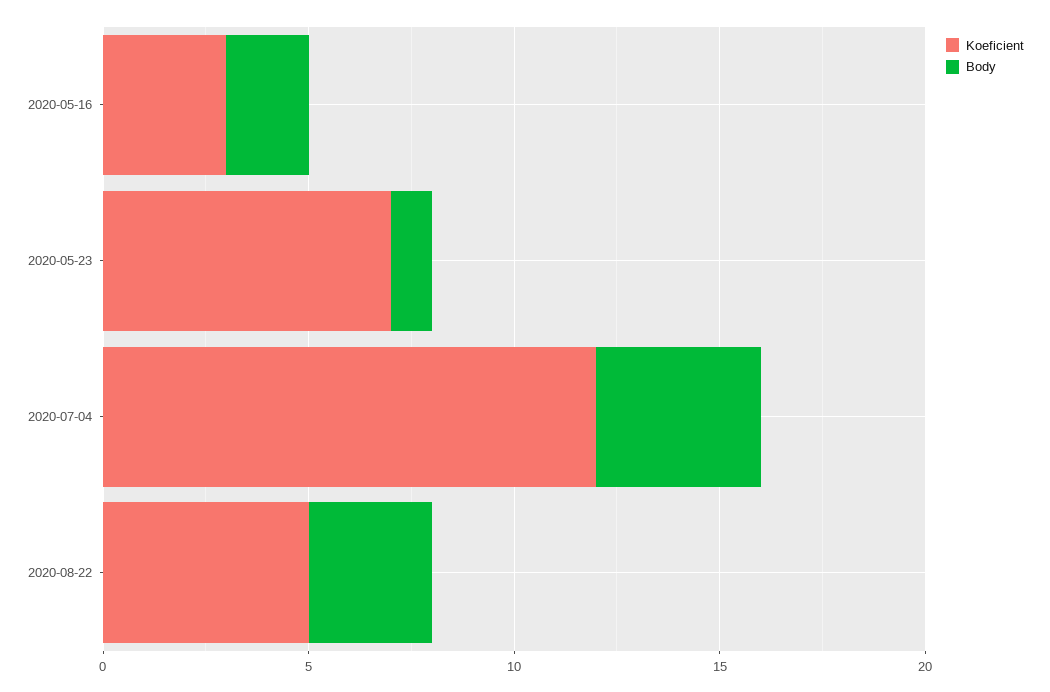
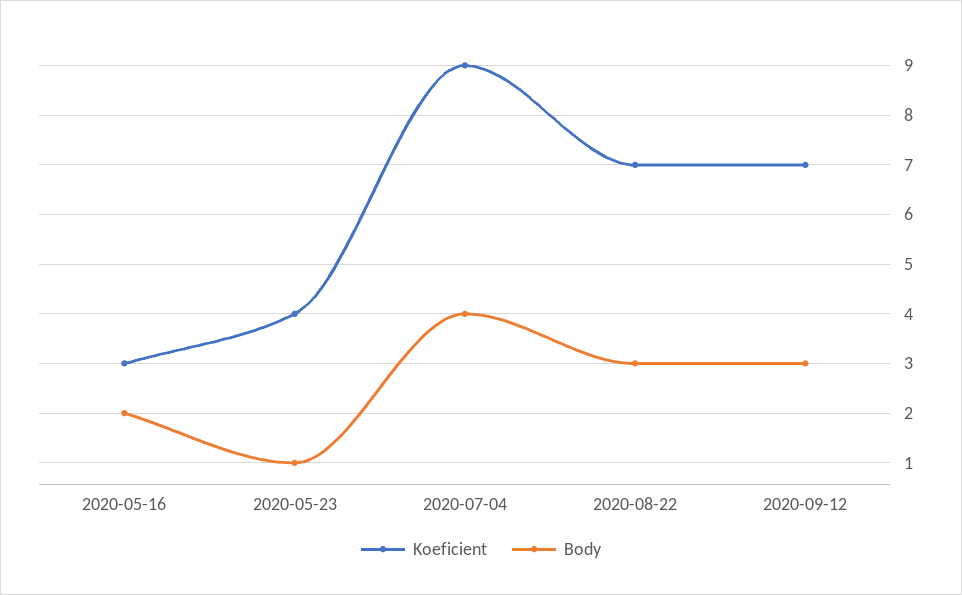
Koeficient, 2020-05-23: 7 -> 4
Koeficient, 2020-07-04: 12 -> 9
Koeficient, 2020-08-22: 5 -> 7
Koeficient, 2020-09-12: none -> 7
Body, 2020-09-12: none -> 3

